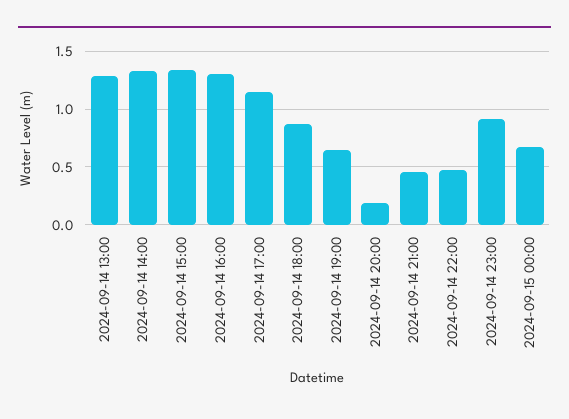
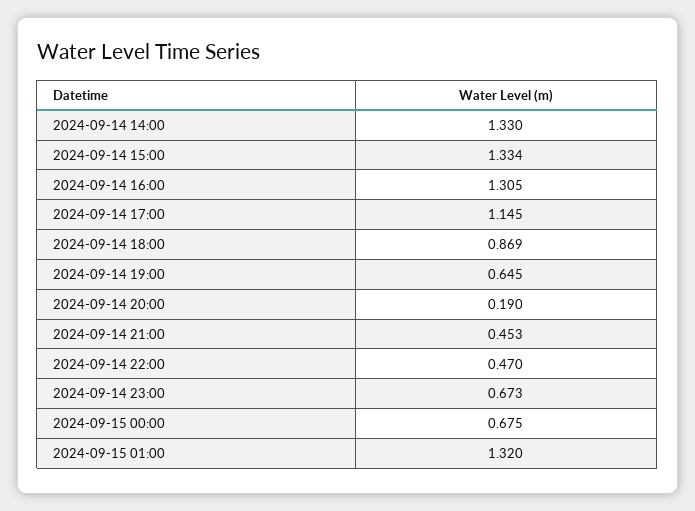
2024-09-14 13:00: 1.3 -> none
2024-09-14 23:00: 0.9 -> 0.673
2024-09-15 01:00: none -> 1.32

